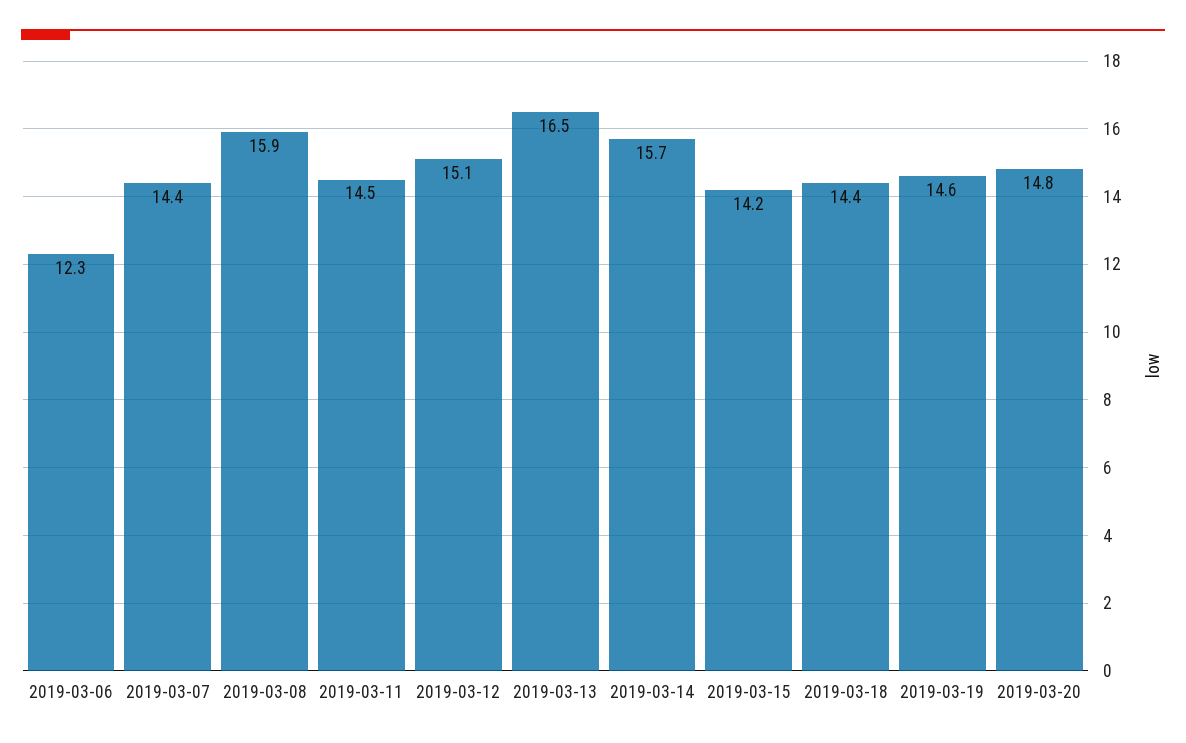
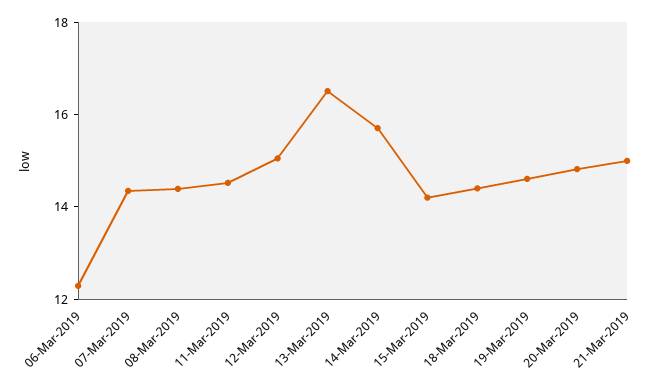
2019-03-08: 15.9 -> 14.5
21-Mar-2019: none -> 15

